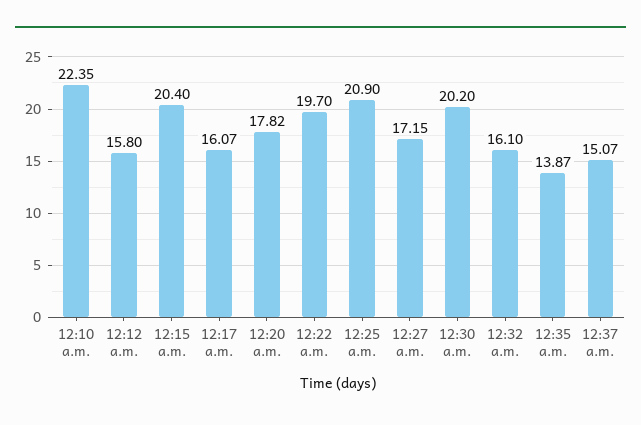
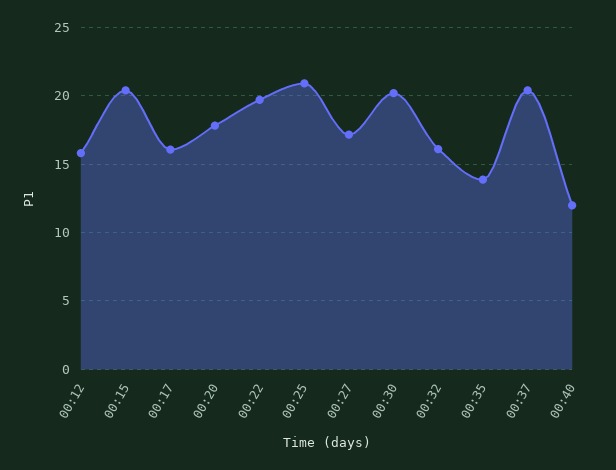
12:10 a.m.: 22.35 -> none
12:37 a.m.: 15.07 -> 20.5
00:40: none -> 12

